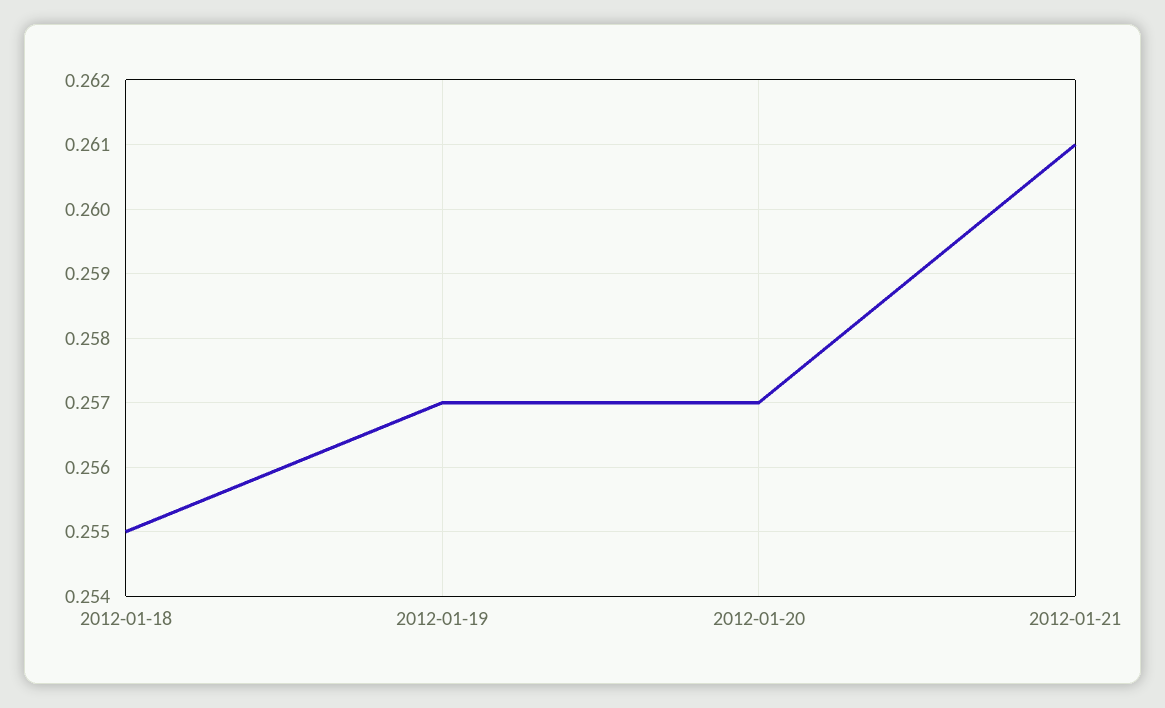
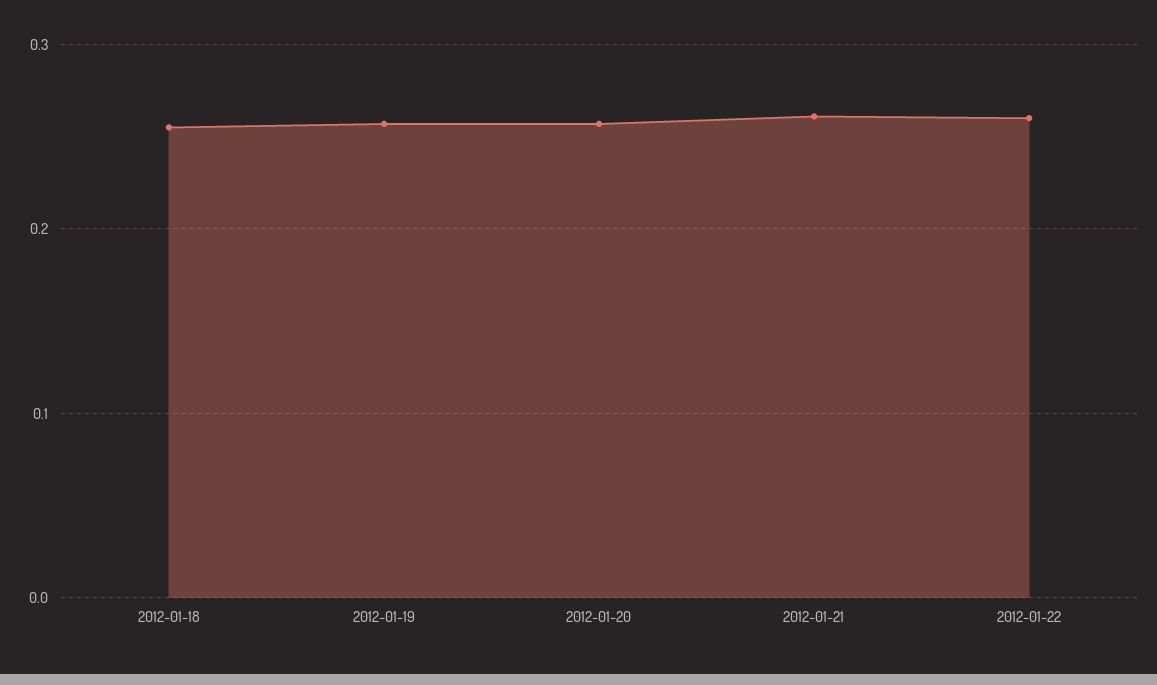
2012-01-22: none -> 0.26

